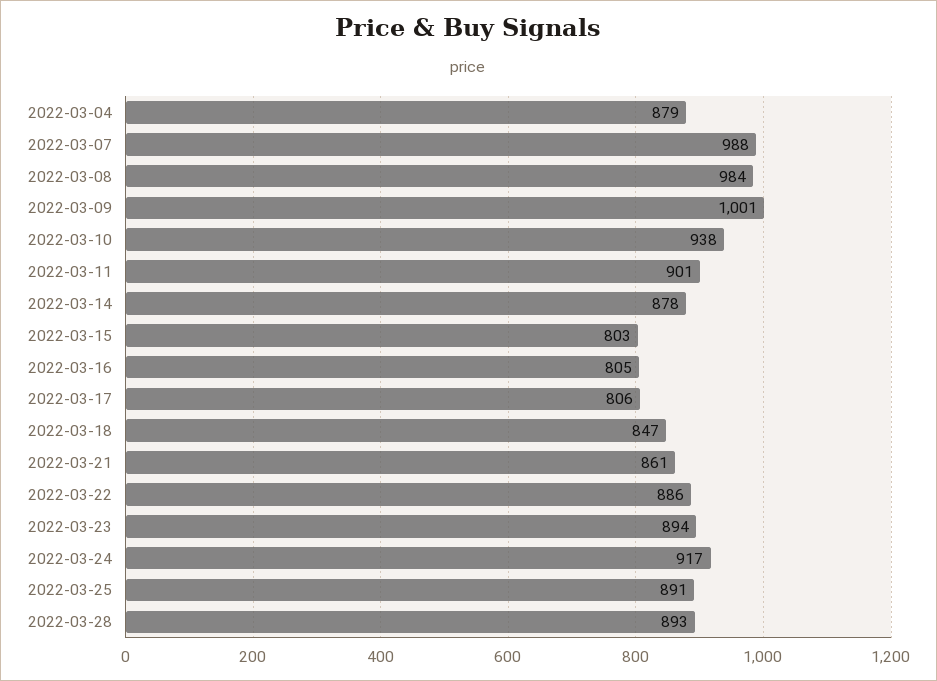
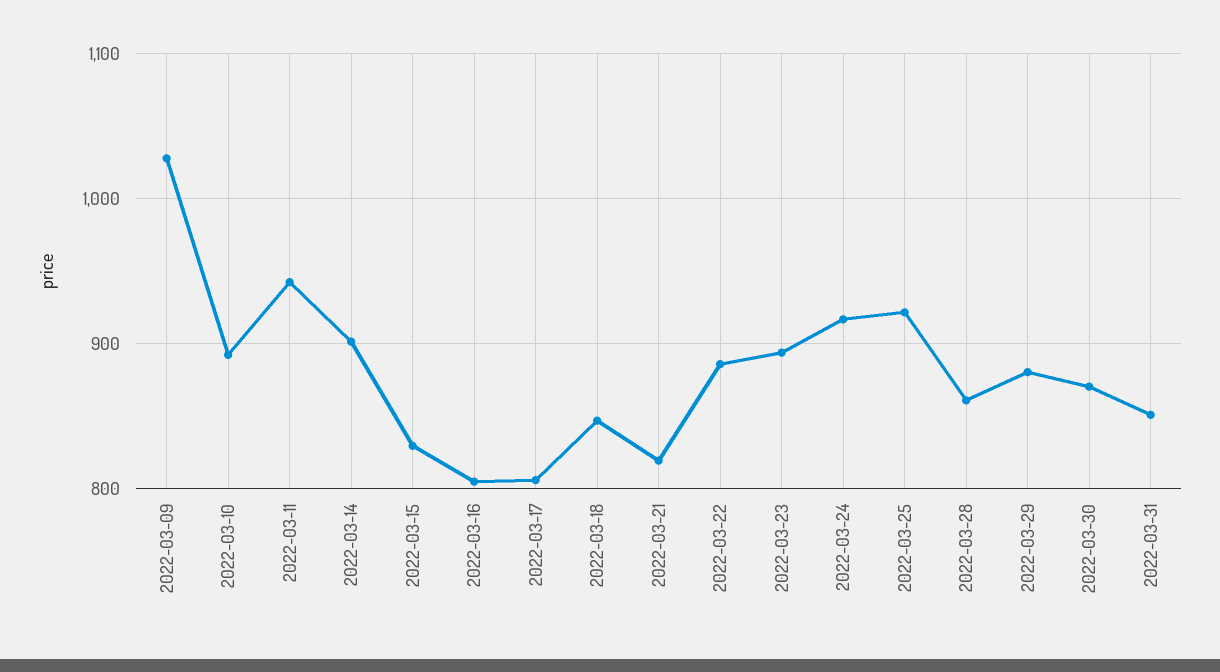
2022-03-04: 879 -> none
2022-03-07: 988 -> none
2022-03-08: 984 -> none
2022-03-09: 1001 -> 1030
2022-03-10: 938 -> 890
2022-03-11: 901 -> 940
2022-03-14: 878 -> 900
2022-03-15: 803 -> 830
2022-03-21: 861 -> 820
2022-03-25: 891 -> 920
2022-03-28: 893 -> 860
2022-03-29: none -> 880
2022-03-30: none -> 870
2022-03-31: none -> 850

